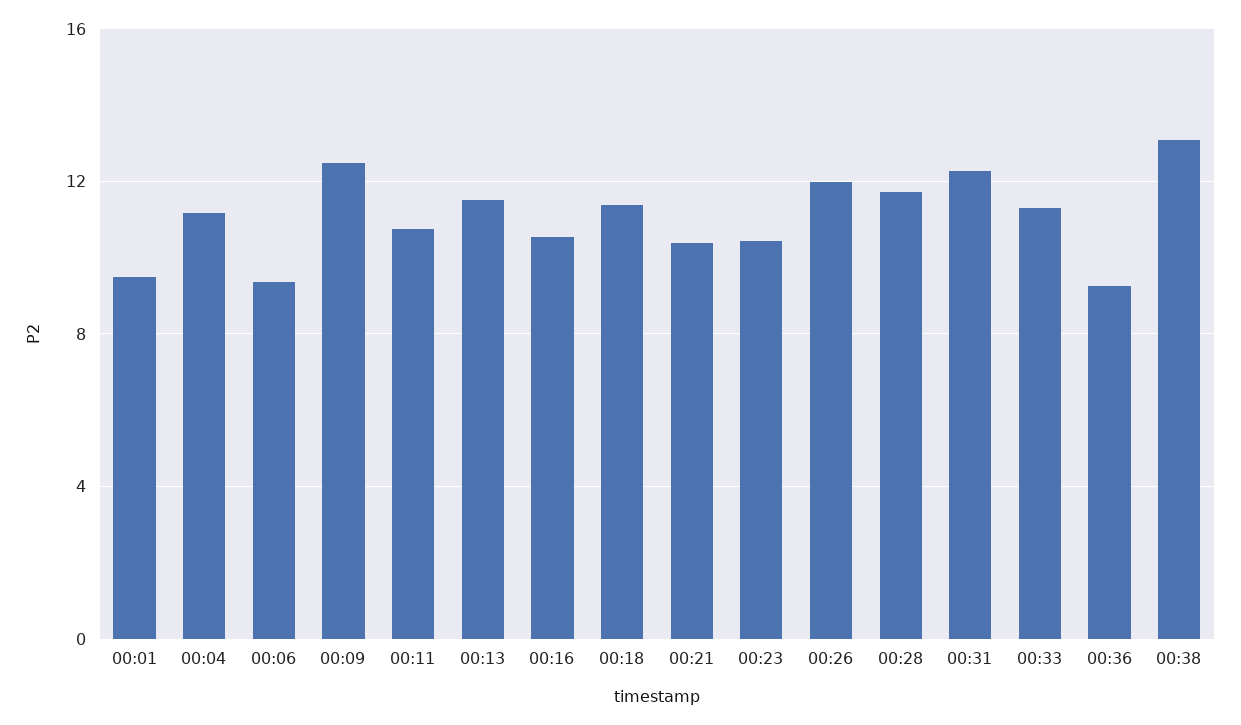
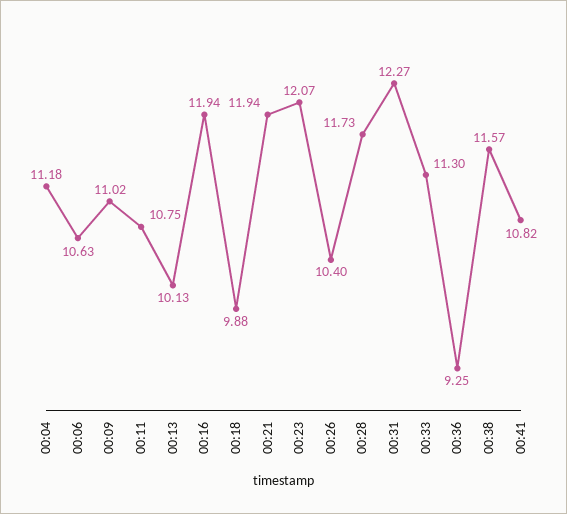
00:01: 9.5 -> none
00:06: 9.5 -> 10.63
00:09: 12.5 -> 11.02
00:13: 11.5 -> 10.13
00:16: 10.5 -> 11.94
00:18: 11.5 -> 9.88
00:21: 10.5 -> 11.94
00:23: 10.5 -> 12.07
00:26: 12 -> 10.4
00:38: 13 -> 11.57
00:41: none -> 10.82

